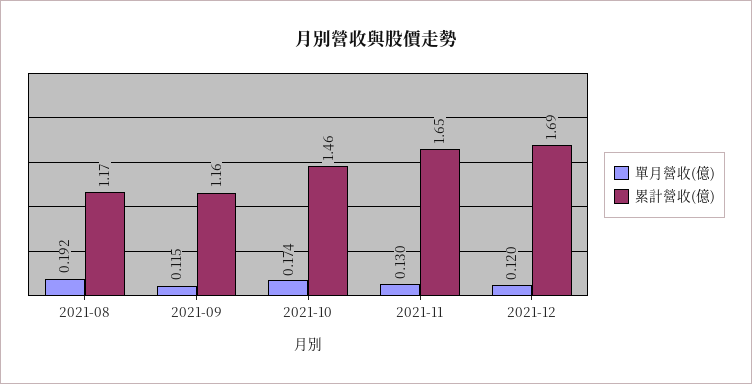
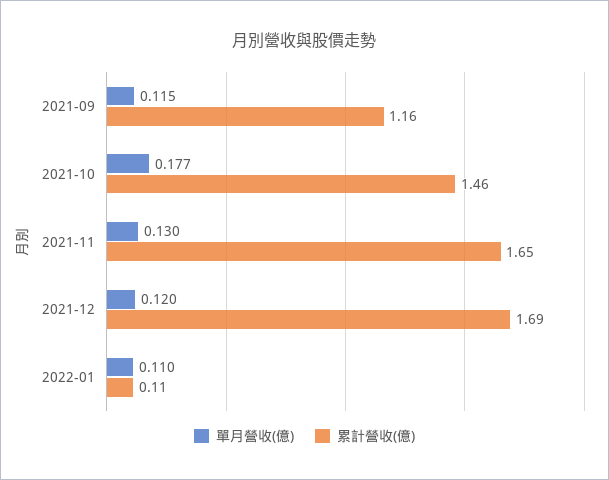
單月營收(億), 2021-08: 0.192 -> none
累計營收(億), 2021-08: 1.17 -> none
單月營收(億), 2021-10: 0.174 -> 0.177
單月營收(億), 2022-01: none -> 0.11
累計營收(億), 2022-01: none -> 0.11

